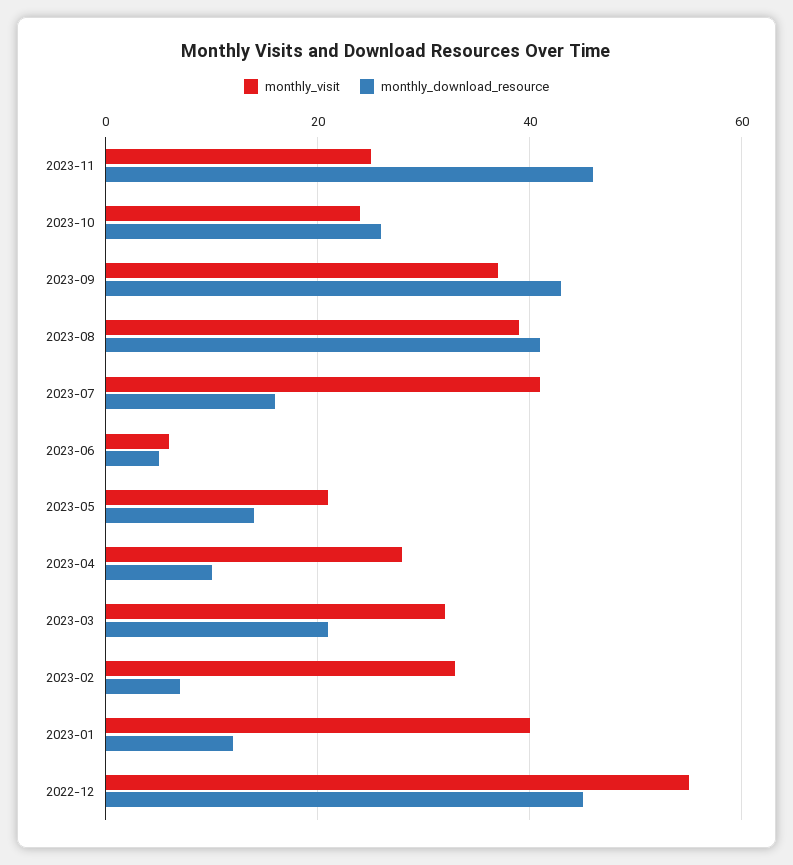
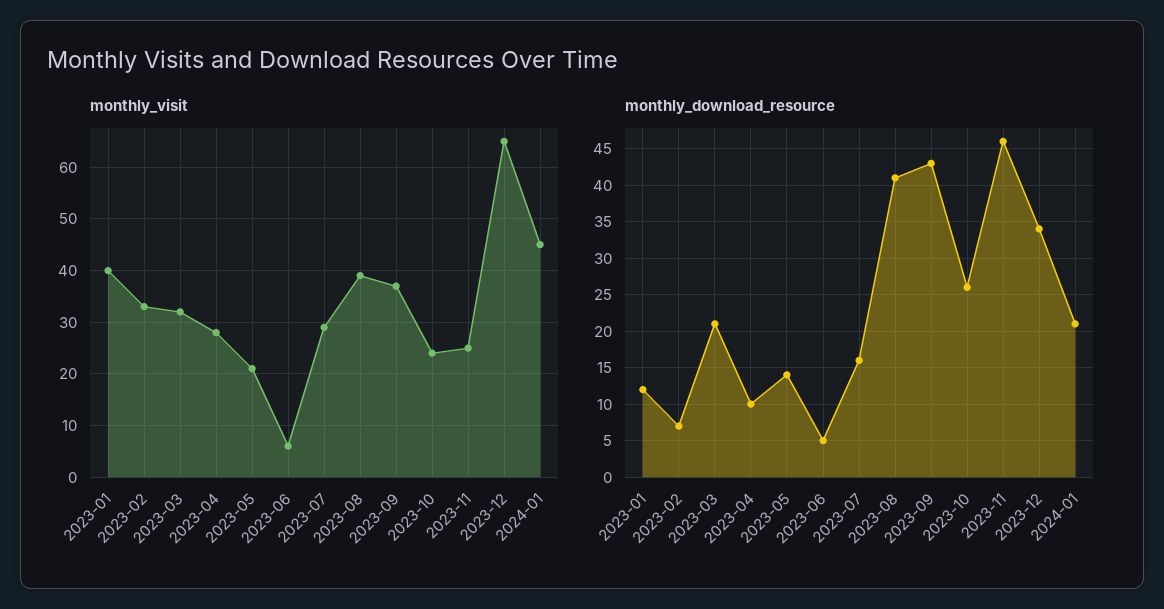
monthly_visit, 2023-07: 40 -> 30
monthly_visit, 2022-12: 55 -> none
monthly_download_resource, 2022-12: 45 -> none
monthly_visit, 2023-12: none -> 65
monthly_visit, 2024-01: none -> 45
monthly_download_resource, 2023-12: none -> 34
monthly_download_resource, 2024-01: none -> 21

